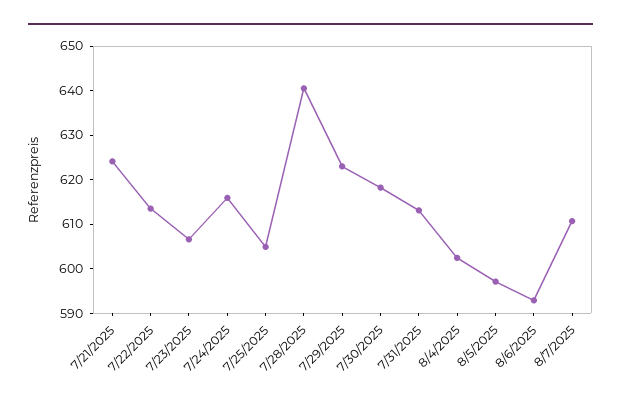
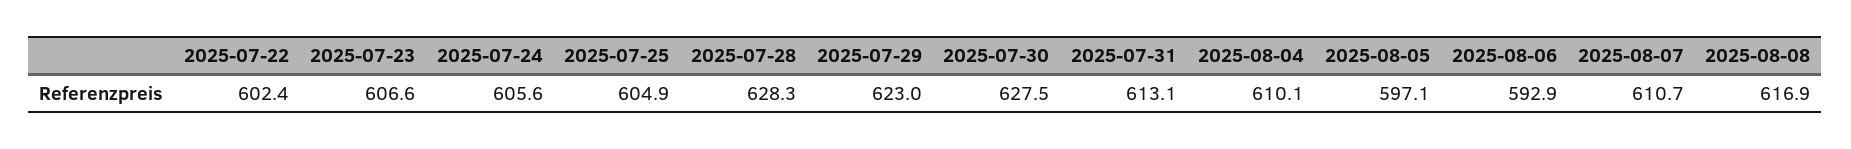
7/21/2025: 624 -> none
7/22/2025: 614 -> 602.4
7/24/2025: 616 -> 605.6
7/28/2025: 640 -> 628.3
7/30/2025: 618 -> 627.5
8/4/2025: 602 -> 610.1
2025-08-08: none -> 616.9

